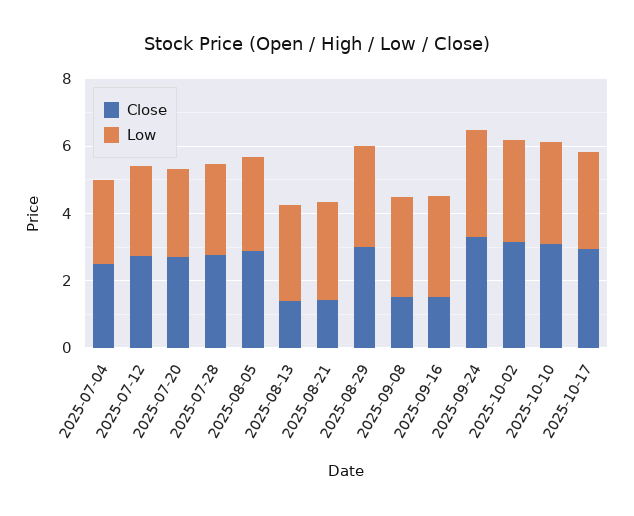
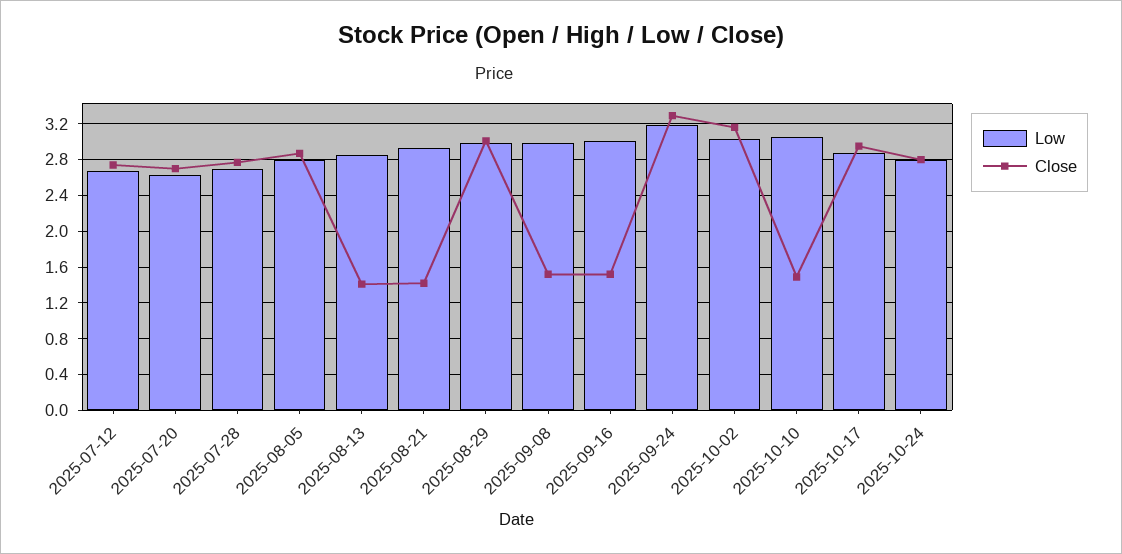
Close, 2025-07-04: 2.5 -> none
Low, 2025-07-04: 2.5 -> none
Close, 2025-10-10: 3 -> 1.5
Low, 2025-10-24: none -> 2.8
Close, 2025-10-24: none -> 2.8

